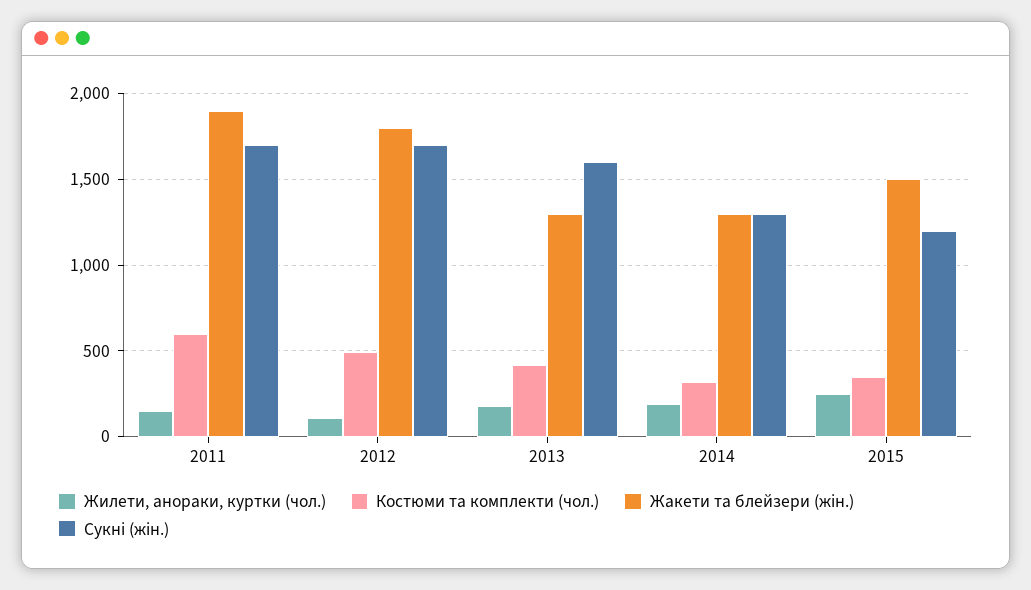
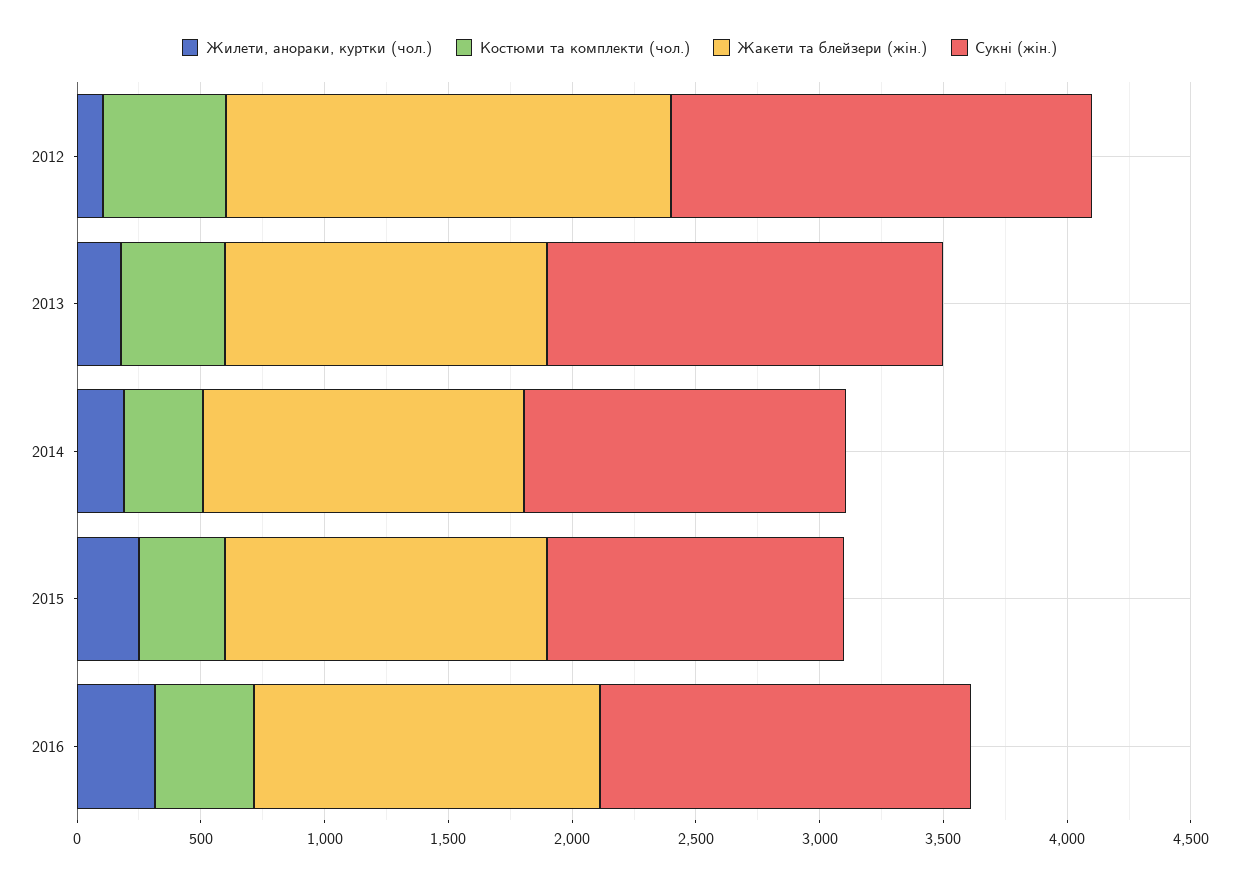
Жилети, анораки, куртки (чол.), 2011: 150 -> none
Костюми та комплекти (чол.), 2011: 600 -> none
Жакети та блейзери (жін.), 2011: 1900 -> none
Сукні (жін.), 2011: 1700 -> none
Жакети та блейзери (жін.), 2015: 1500 -> 1300
Жилети, анораки, куртки (чол.), 2016: none -> 300
Костюми та комплекти (чол.), 2016: none -> 400
Жакети та блейзери (жін.), 2016: none -> 1400
Сукні (жін.), 2016: none -> 1500

